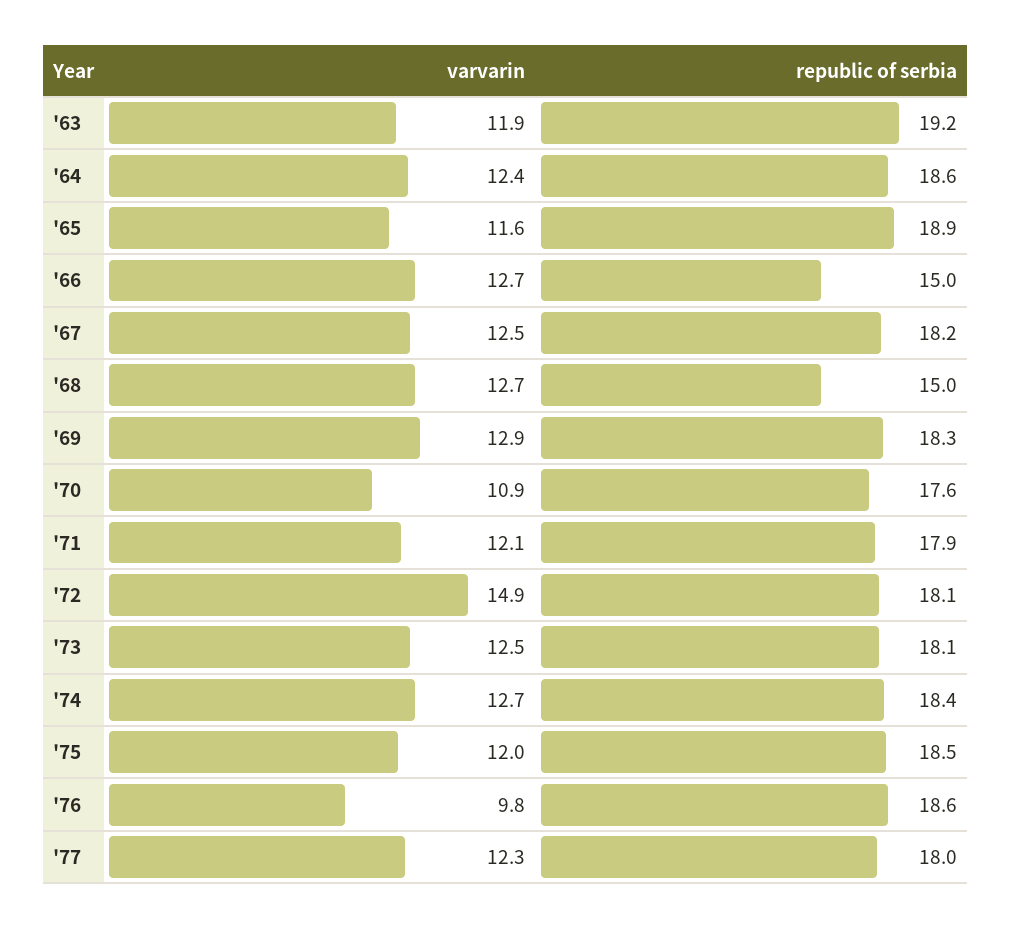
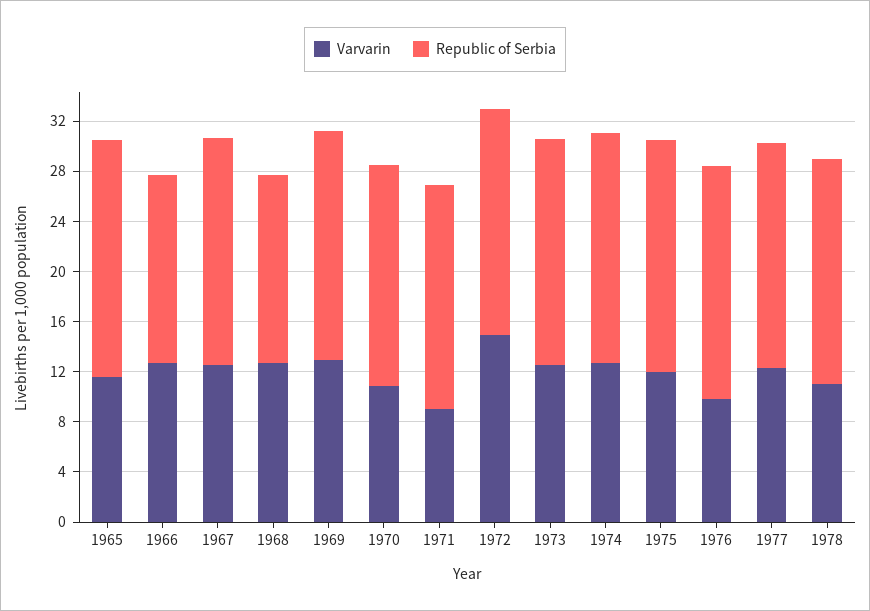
varvarin, '63: 11.9 -> none
republic of serbia, '63: 19.2 -> none
varvarin, '64: 12.4 -> none
republic of serbia, '64: 18.6 -> none
varvarin, '71: 12.1 -> 9
varvarin, 1978: none -> 11
republic of serbia, 1978: none -> 18

